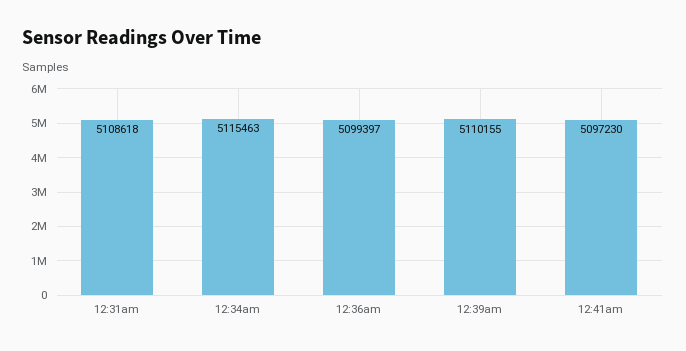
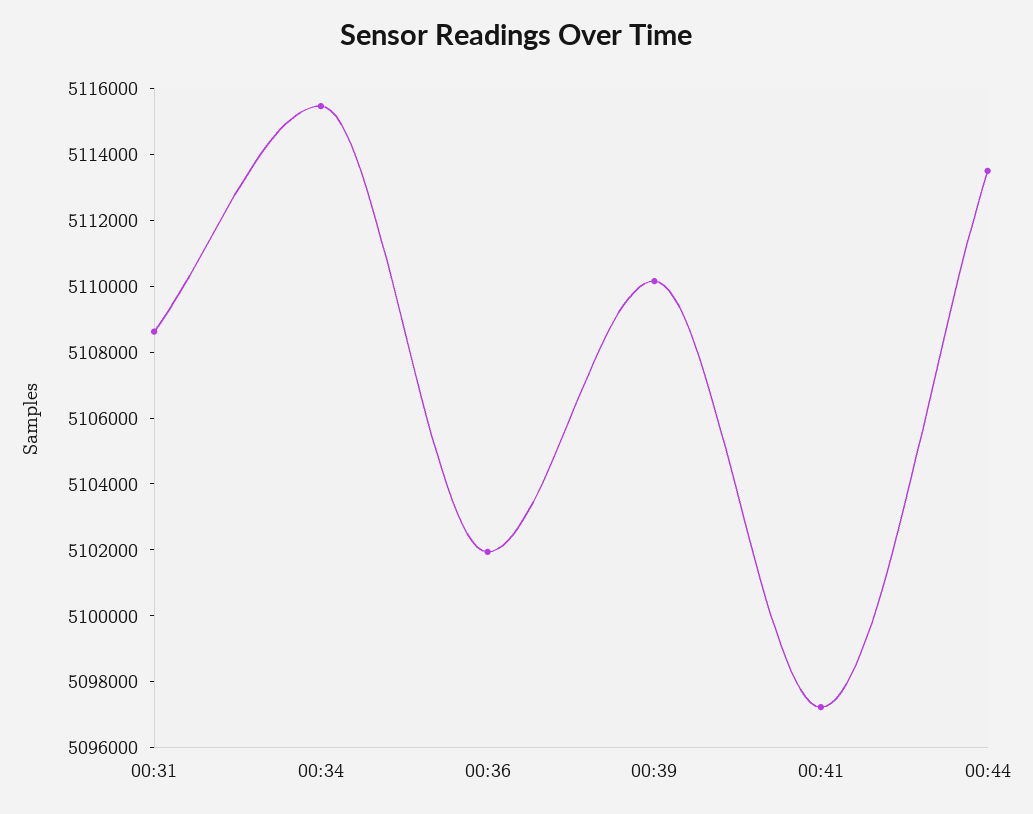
12:36am: 5099397 -> 5102000
00:44: none -> 5113500

